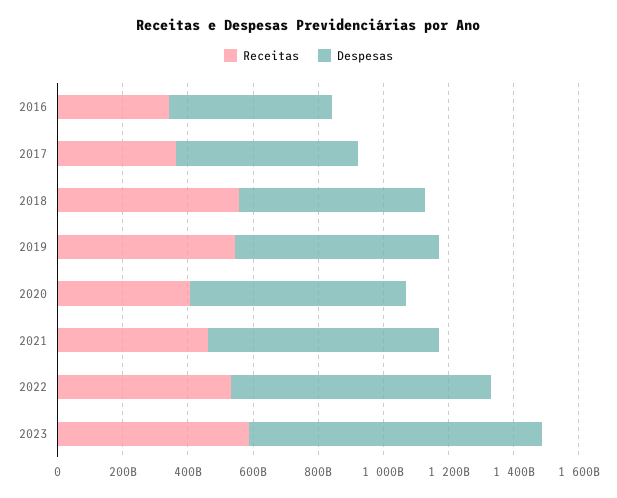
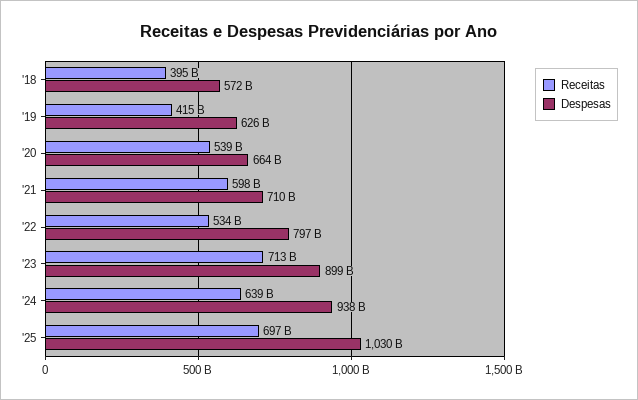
Receitas, 2016: 350000000000 -> none
Despesas, 2016: 500000000000 -> none
Receitas, 2017: 350000000000 -> none
Despesas, 2017: 550000000000 -> none
Receitas, 2018: 550000000000 -> 395000000000
Receitas, 2019: 550000000000 -> 415000000000
Receitas, 2020: 400000000000 -> 539000000000
Receitas, 2021: 450000000000 -> 598000000000
Receitas, 2023: 600000000000 -> 713000000000
Receitas, '24: none -> 639000000000
Despesas, '24: none -> 938000000000
Receitas, '25: none -> 697000000000
Despesas, '25: none -> 1030000000000

